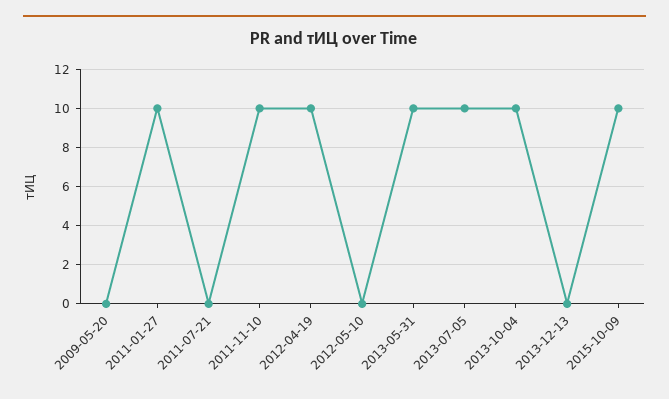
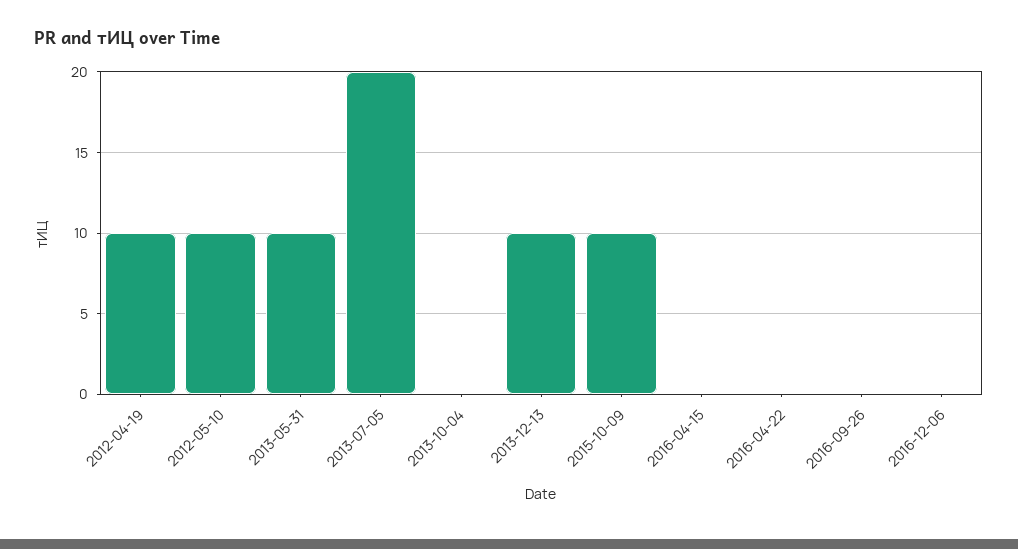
2009-05-20: 0 -> none
2011-01-27: 10 -> none
2011-07-21: 0 -> none
2011-11-10: 10 -> none
2012-05-10: 0 -> 10
2013-07-05: 10 -> 20
2013-10-04: 10 -> 0
2013-12-13: 0 -> 10
2016-04-15: none -> 0
2016-04-22: none -> 0
2016-09-26: none -> 0
2016-12-06: none -> 0

